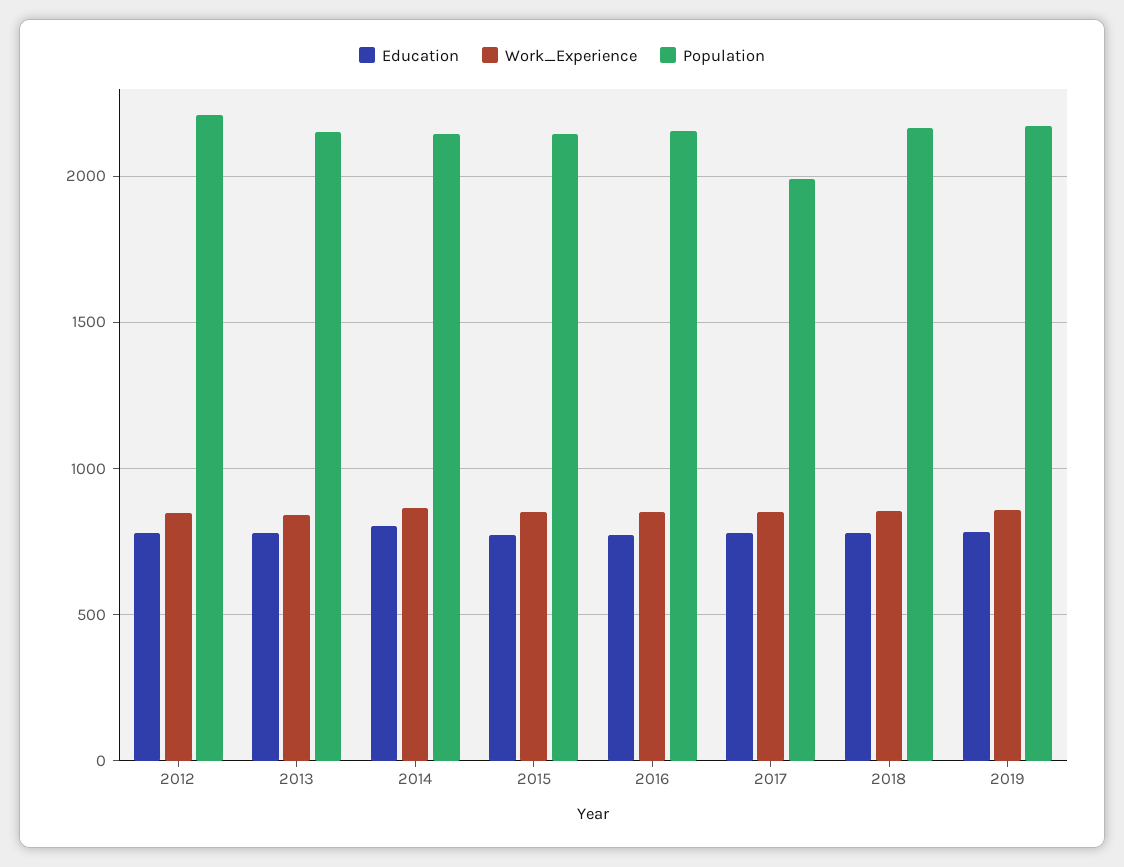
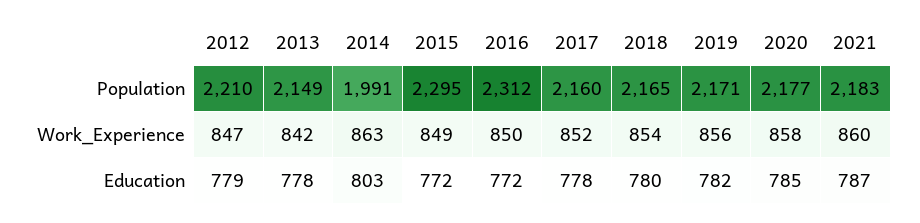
Population, 2014: 2150 -> 1991
Population, 2015: 2150 -> 2295
Population, 2016: 2150 -> 2312
Population, 2017: 2000 -> 2160
Population, 2020: none -> 2177
Population, 2021: none -> 2183
Work_Experience, 2020: none -> 858
Work_Experience, 2021: none -> 860
Education, 2020: none -> 785
Education, 2021: none -> 787

